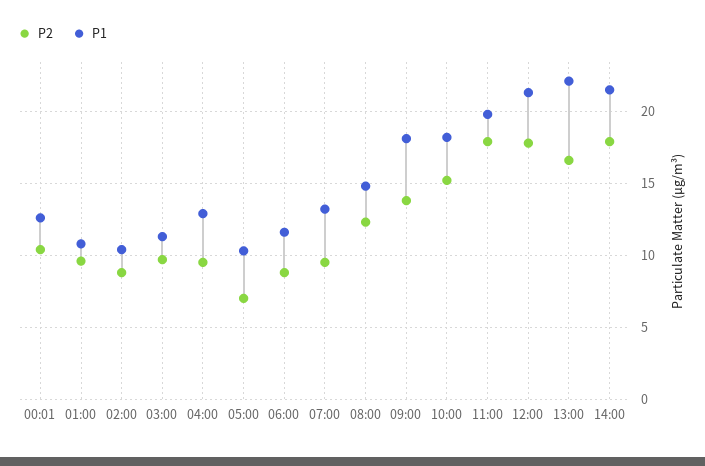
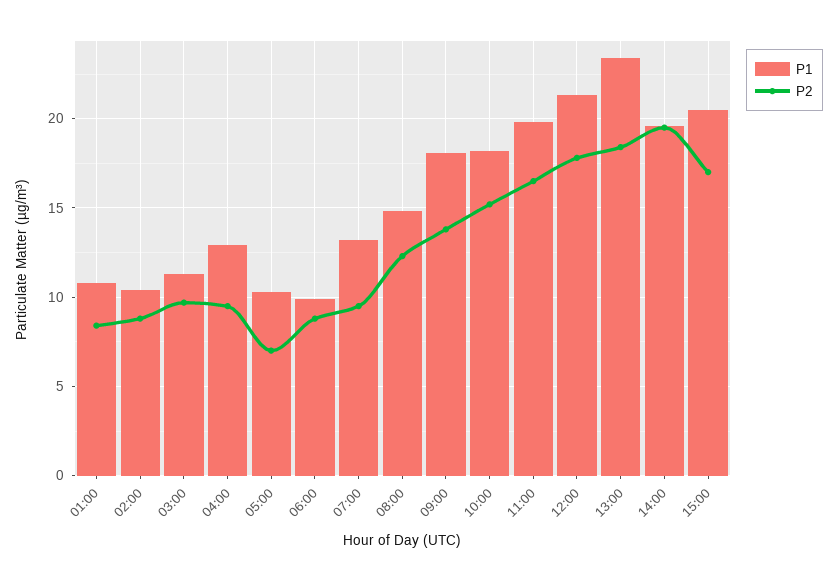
P2, 00:01: 10.5 -> none
P1, 00:01: 12.5 -> none
P2, 01:00: 9.5 -> 8.5
P1, 06:00: 11.5 -> 10
P2, 11:00: 18 -> 16.5
P2, 13:00: 16.5 -> 18.5
P1, 13:00: 22 -> 23.5
P2, 14:00: 18 -> 19.5
P1, 14:00: 21.5 -> 19.5
P1, 15:00: none -> 20.5
P2, 15:00: none -> 17

